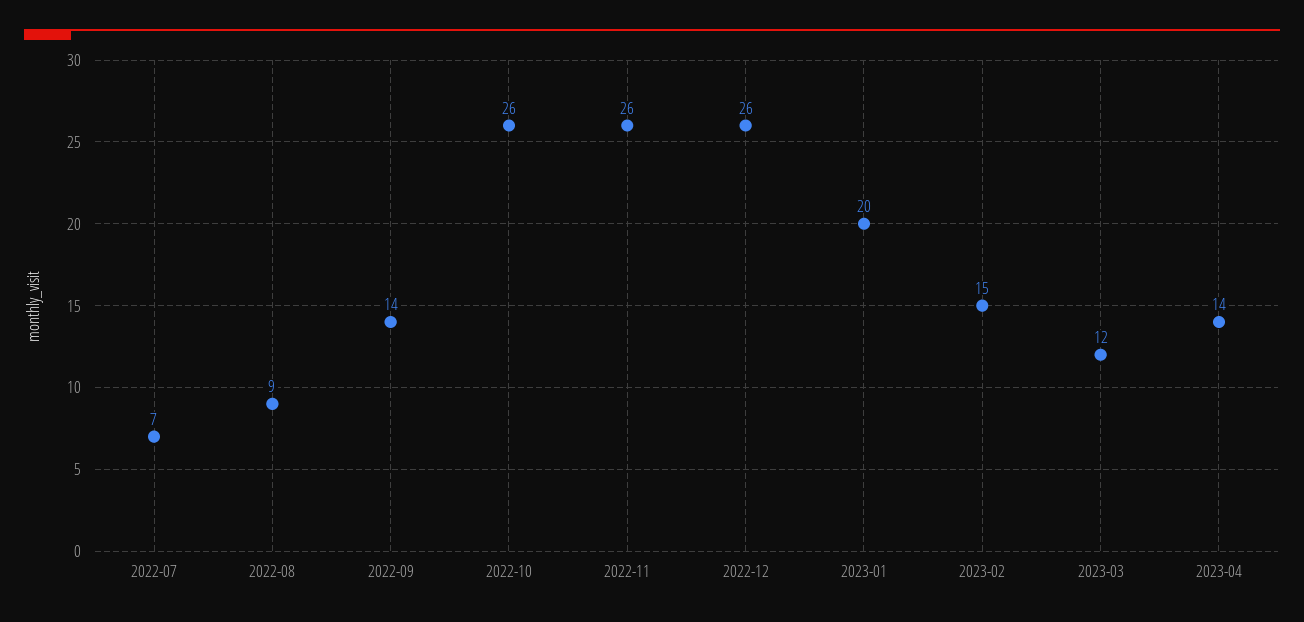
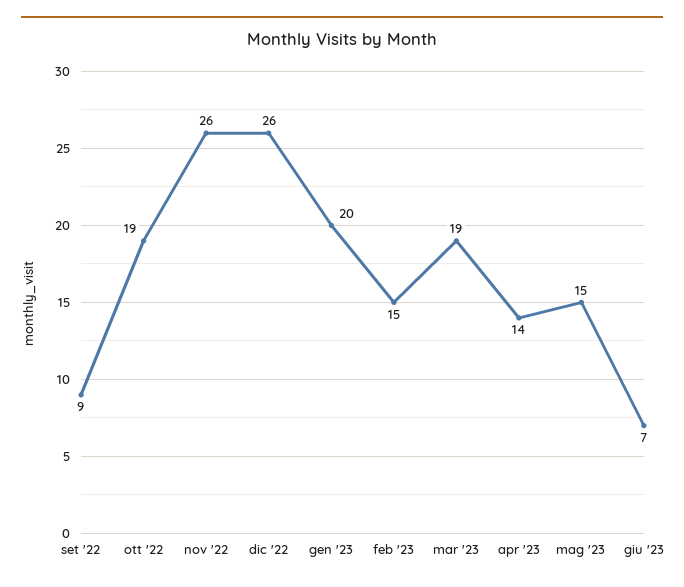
2022-07: 7 -> none
2022-08: 9 -> none
2022-09: 14 -> 9
2022-10: 26 -> 19
2023-03: 12 -> 19
mag '23: none -> 15
giu '23: none -> 7

